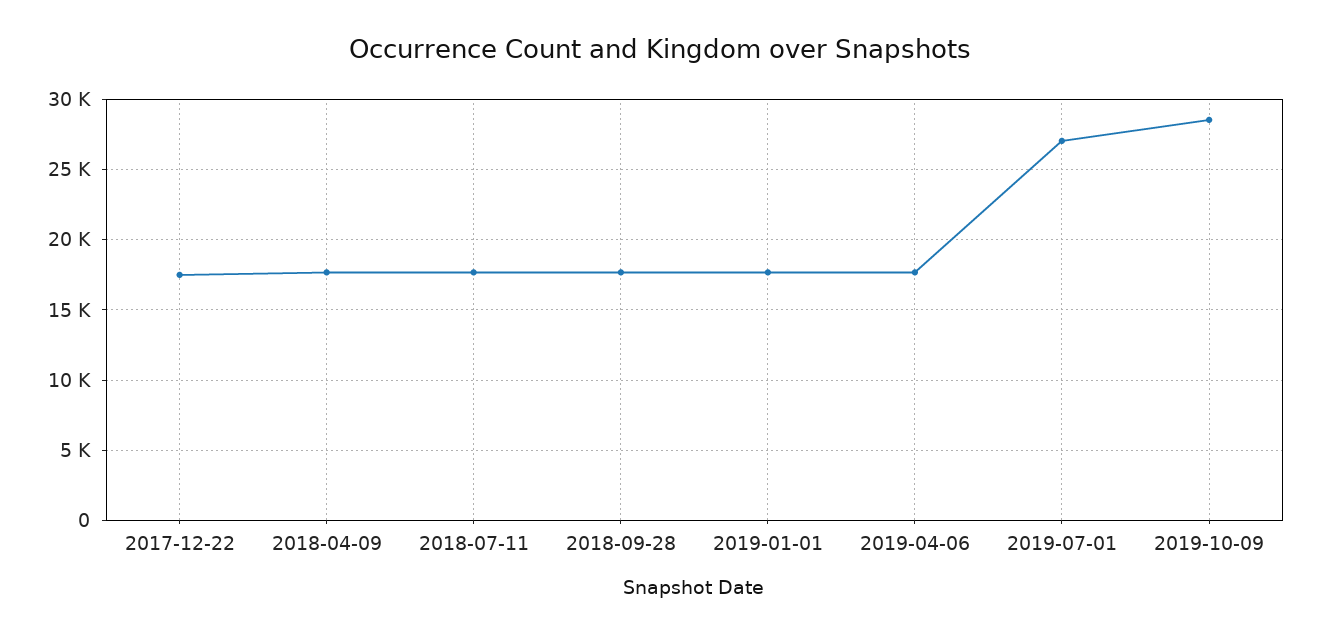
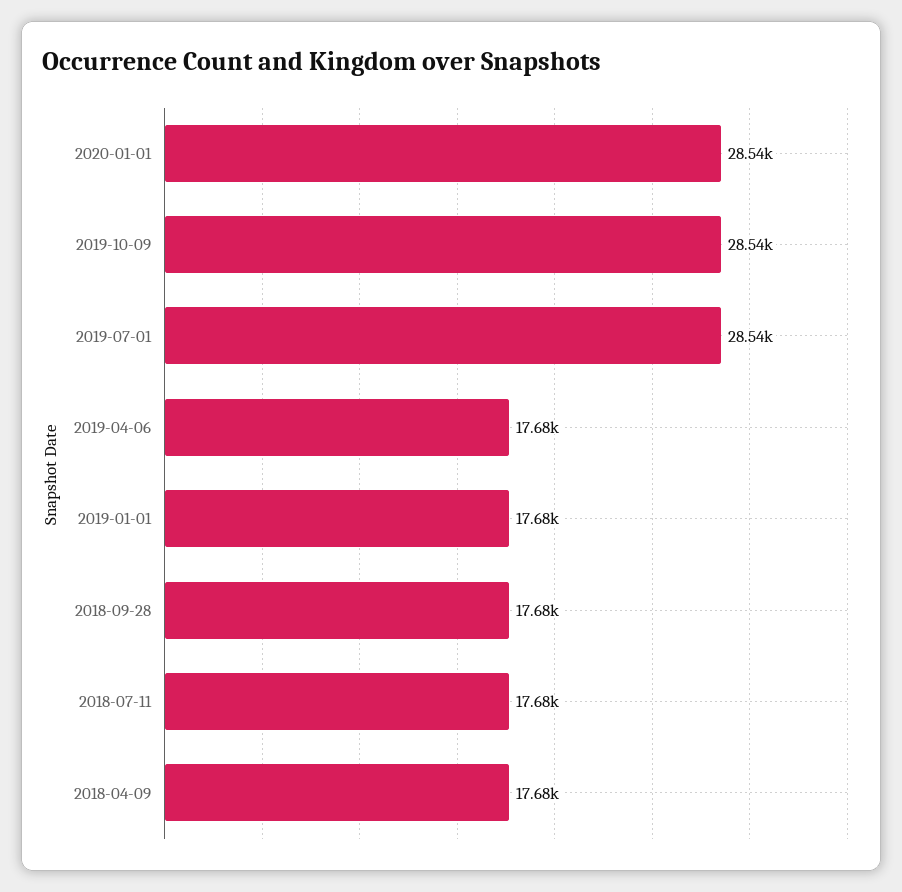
2017-12-22: 17500 -> none
2019-07-01: 27000 -> 28540
2020-01-01: none -> 28540

